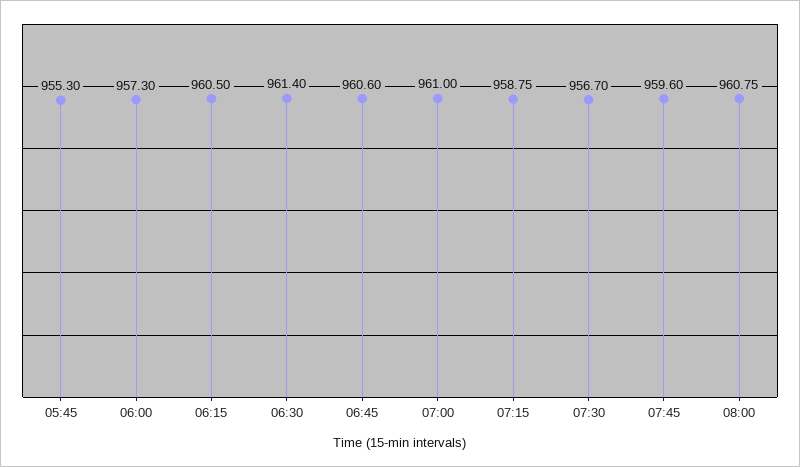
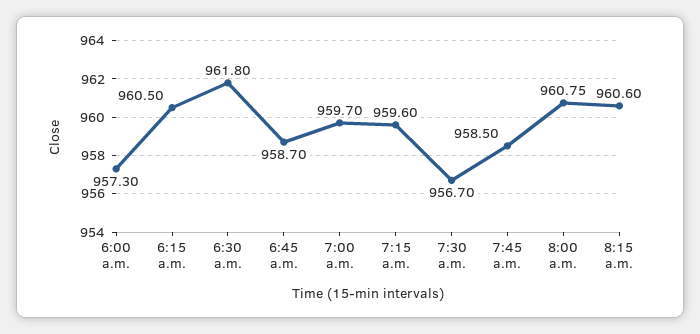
05:45: 955.3 -> none
06:30: 961.4 -> 961.8
06:45: 960.6 -> 958.7
07:00: 961 -> 959.7
07:15: 958.75 -> 959.6
07:45: 959.6 -> 958.5
8:15 a.m.: none -> 960.6

